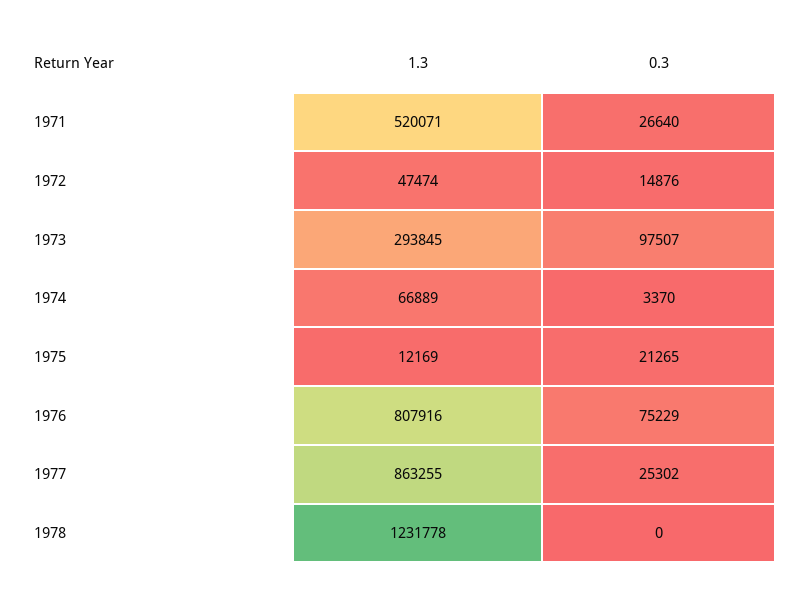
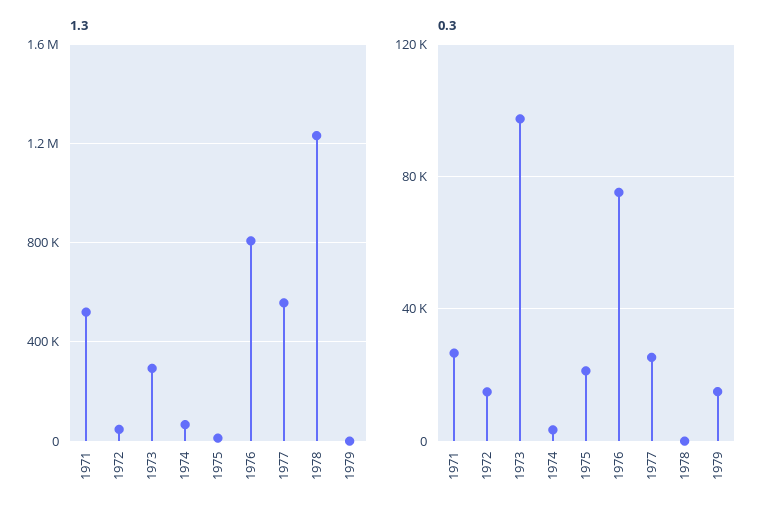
1.3, 1977: 863255 -> 550000
1.3, 1979: none -> 0
0.3, 1979: none -> 15000

